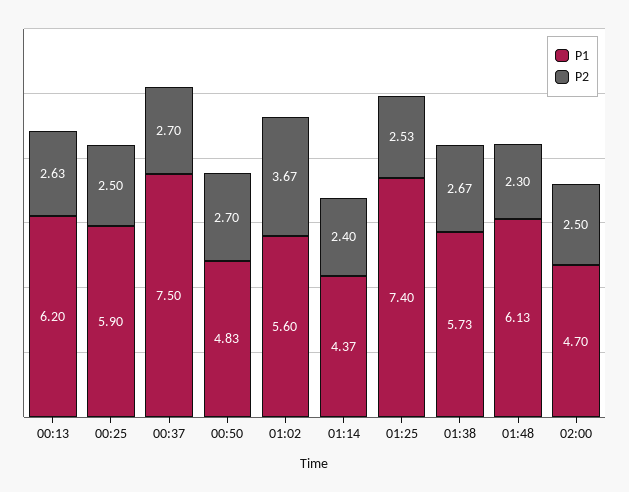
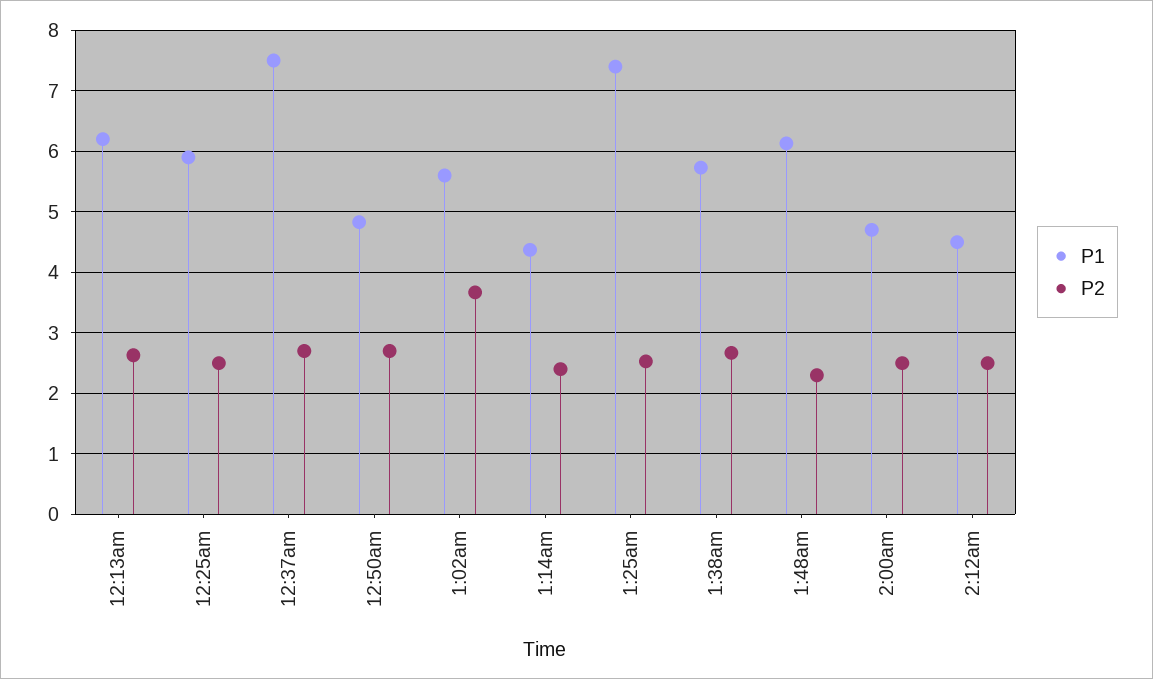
P1, 2:12am: none -> 4.5
P2, 2:12am: none -> 2.5

